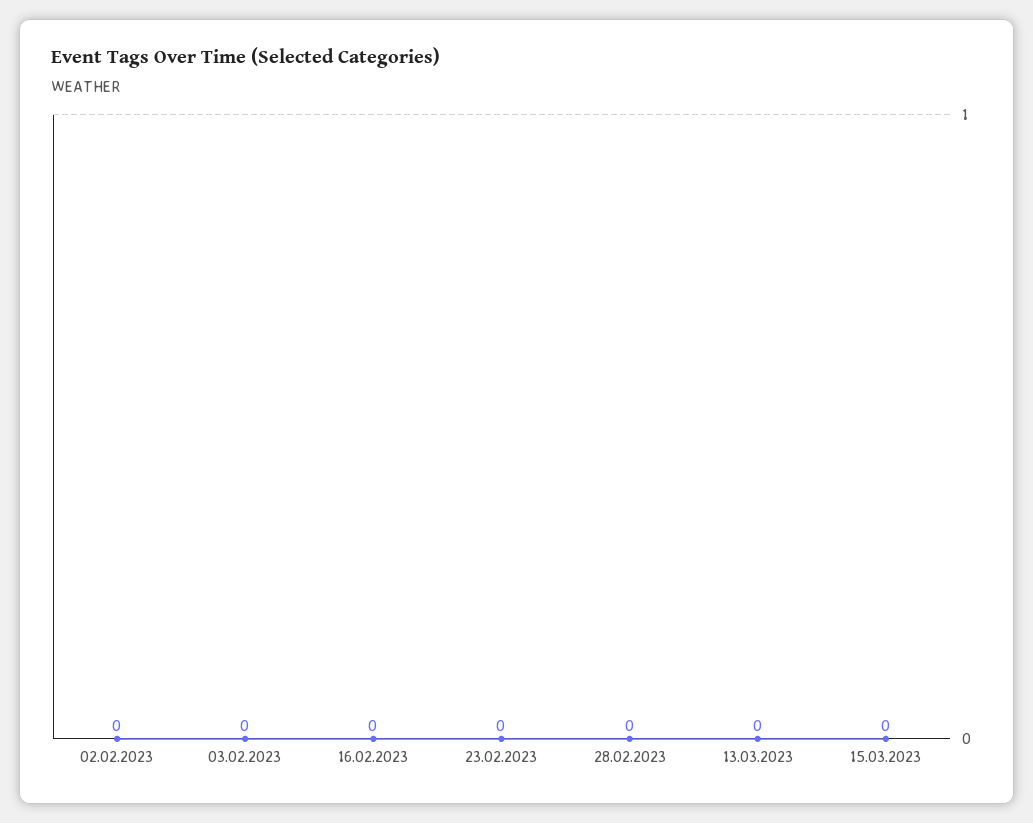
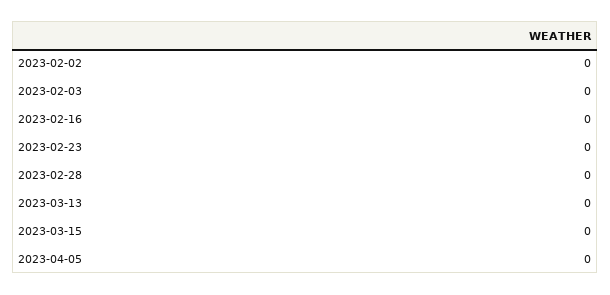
2023-04-05: none -> 0

